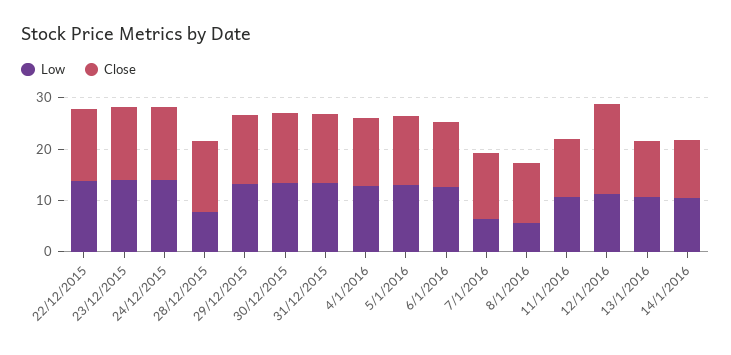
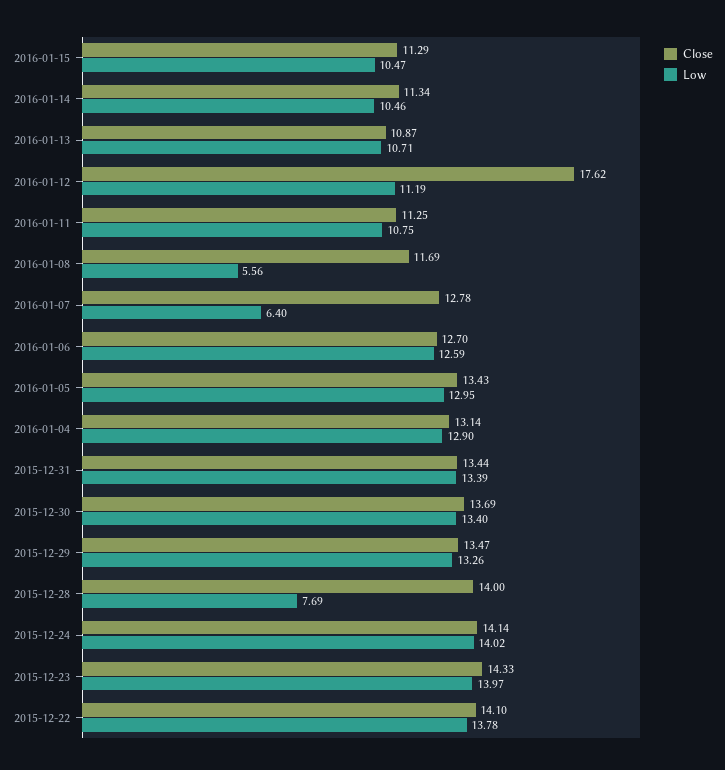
Close, 2016-01-15: none -> 11.29
Low, 2016-01-15: none -> 10.47

